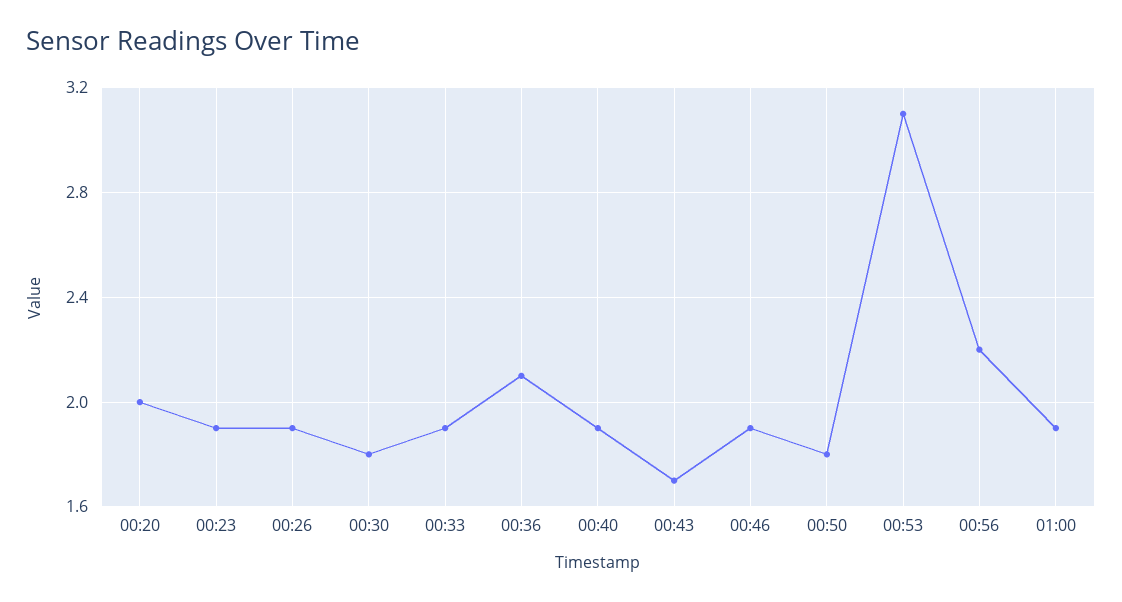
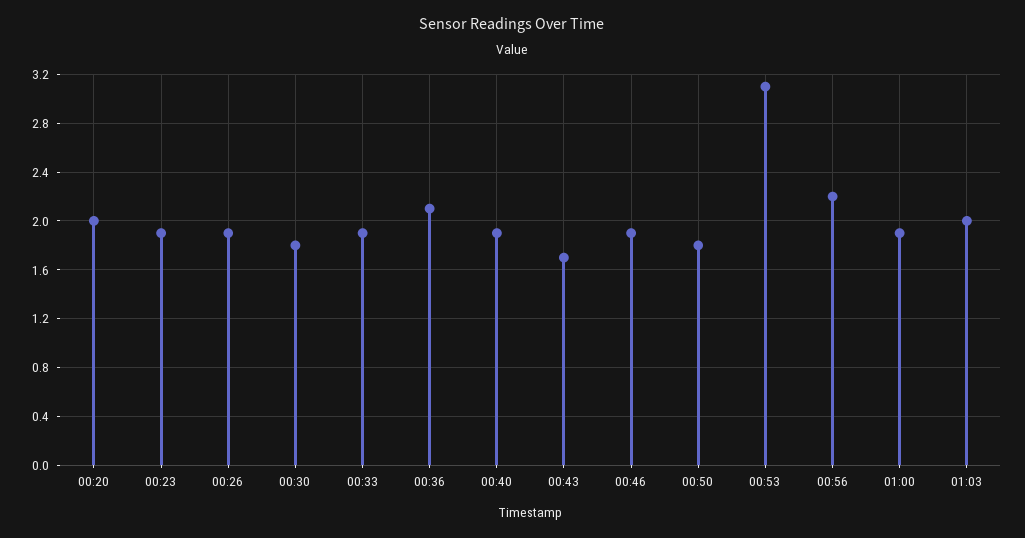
01:03: none -> 2

